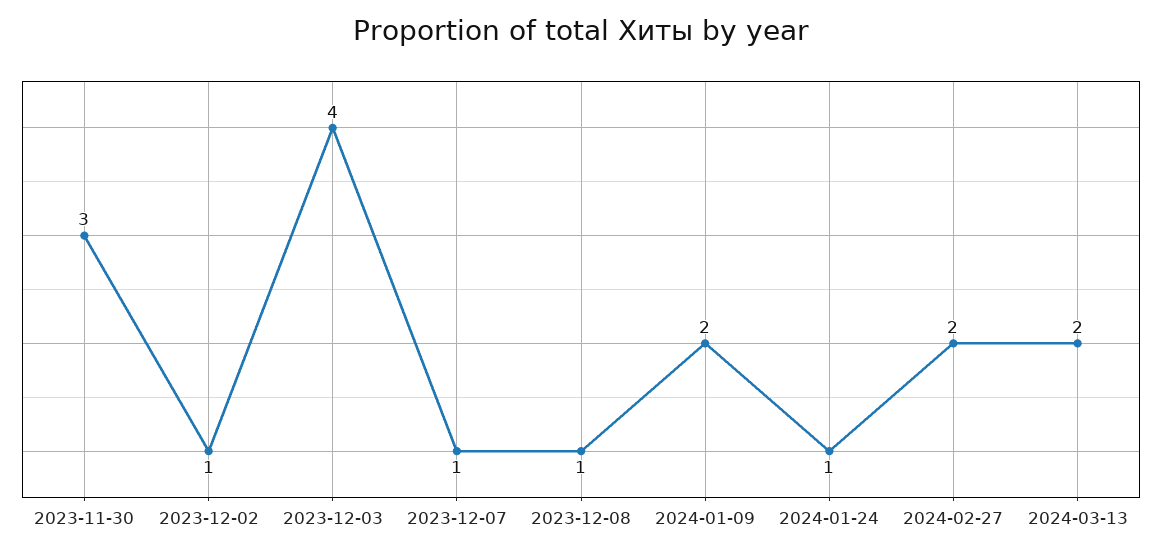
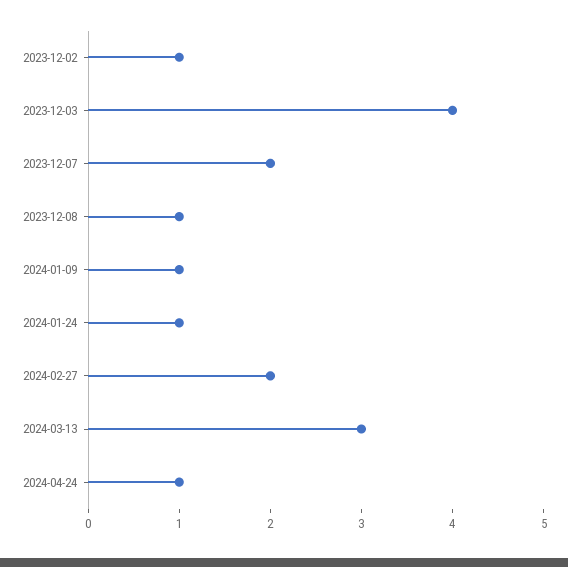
2023-11-30: 3 -> none
2023-12-07: 1 -> 2
2024-01-09: 2 -> 1
2024-03-13: 2 -> 3
2024-04-24: none -> 1

